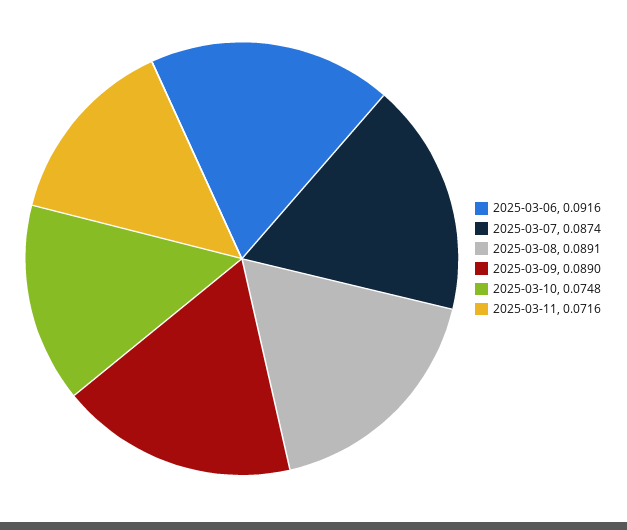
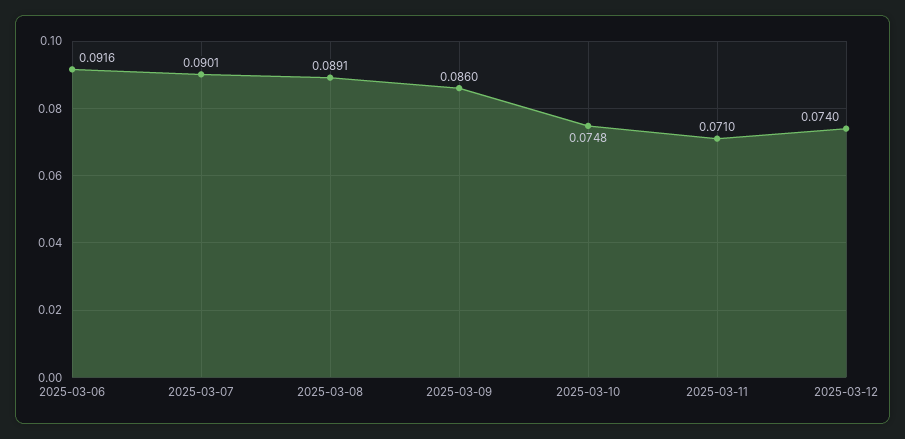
2025-03-07: 0.0874 -> 0.0901
2025-03-09: 0.089 -> 0.086
2025-03-11: 0.0716 -> 0.071
2025-03-12: none -> 0.074

